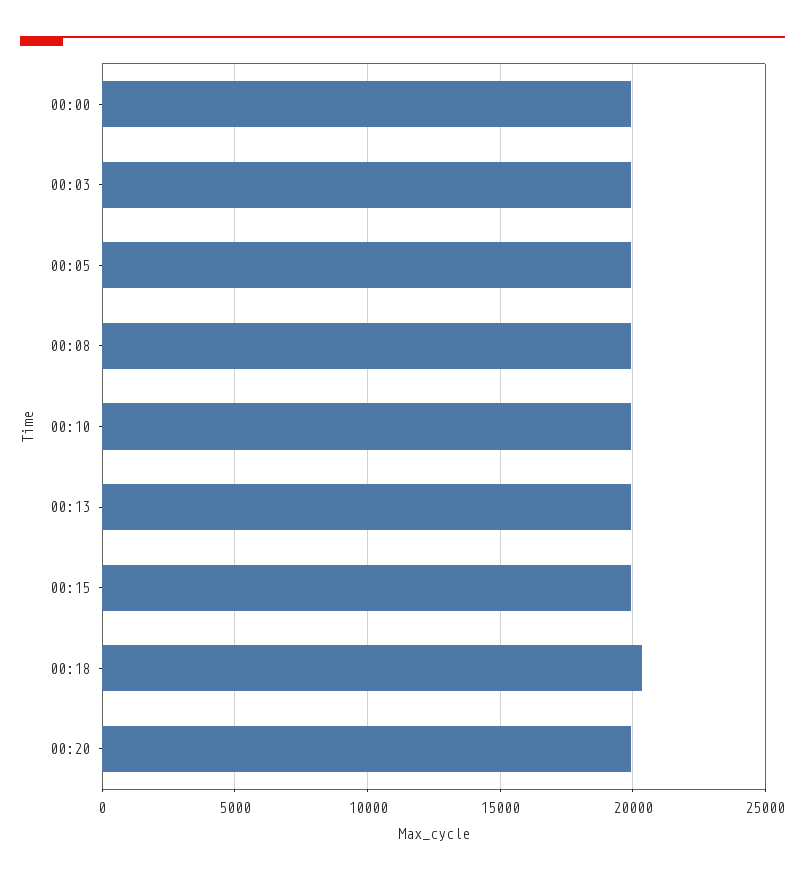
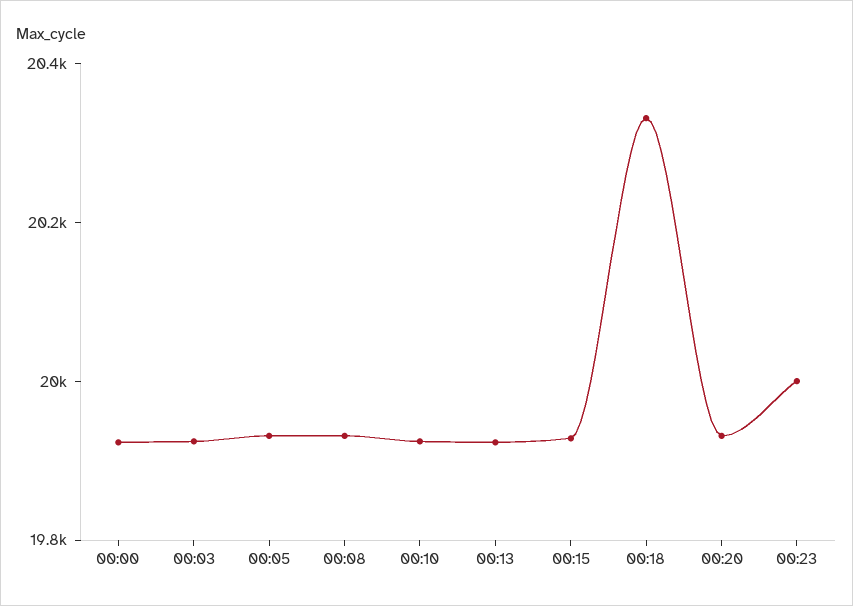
00:23: none -> 20000

